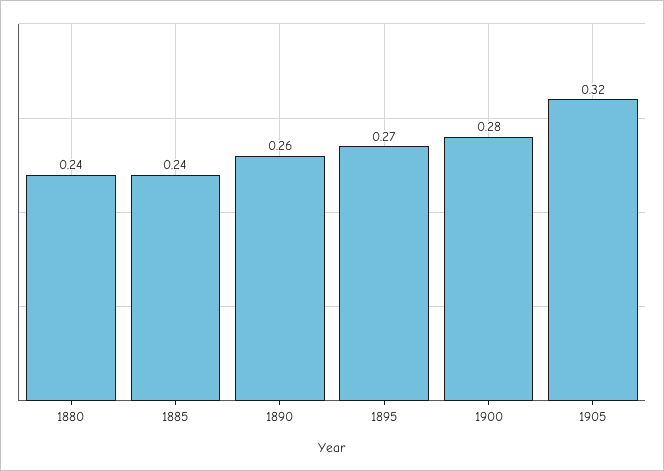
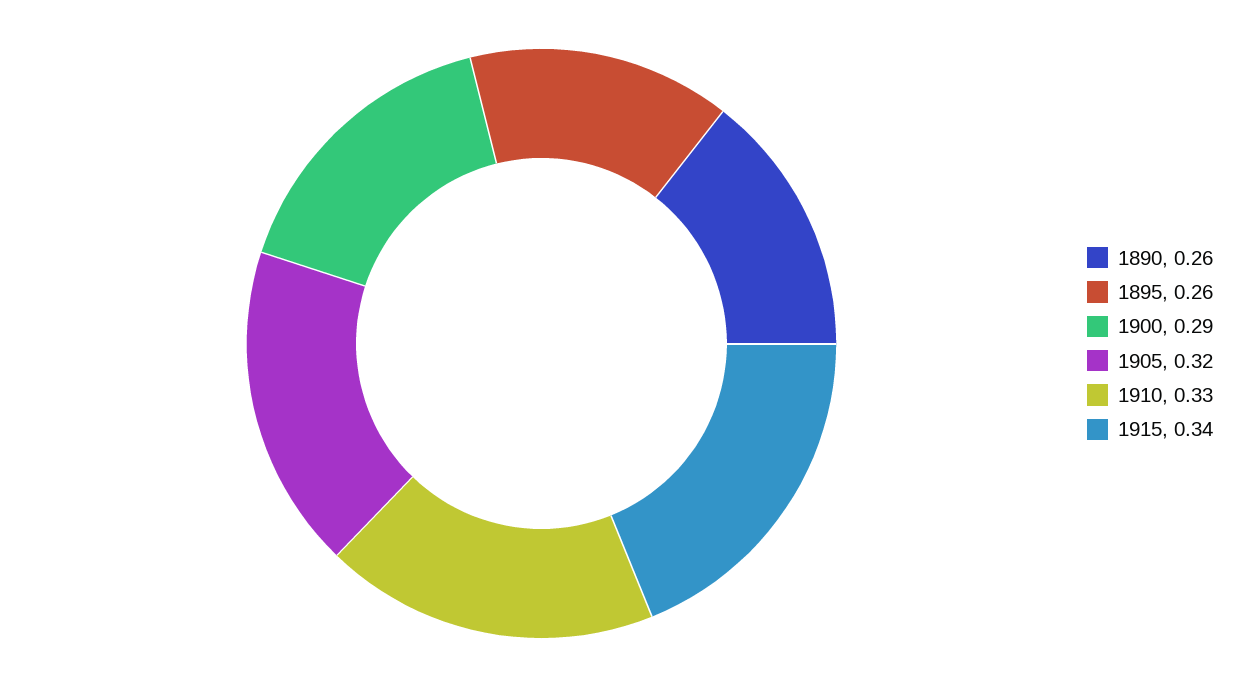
1880: 0.24 -> none
1885: 0.24 -> none
1895: 0.27 -> 0.26
1900: 0.28 -> 0.29
1910: none -> 0.33
1915: none -> 0.34

